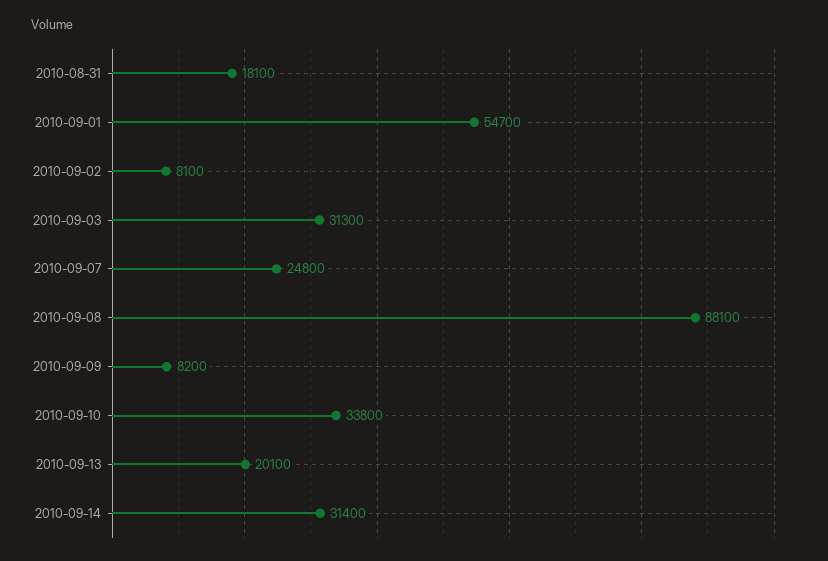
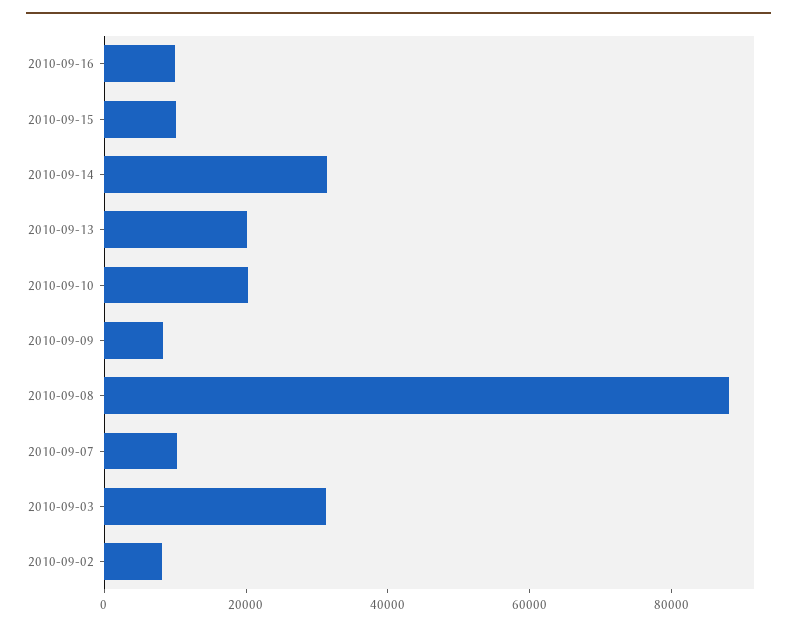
2010-08-31: 18100 -> none
2010-09-01: 54700 -> none
2010-09-07: 24800 -> 10000
2010-09-10: 33800 -> 20000
2010-09-16: none -> 10000
2010-09-15: none -> 10000

